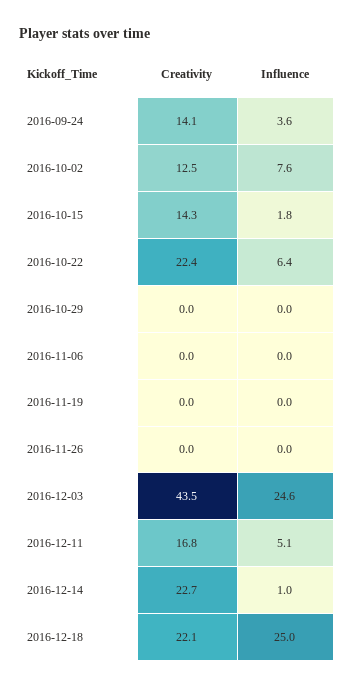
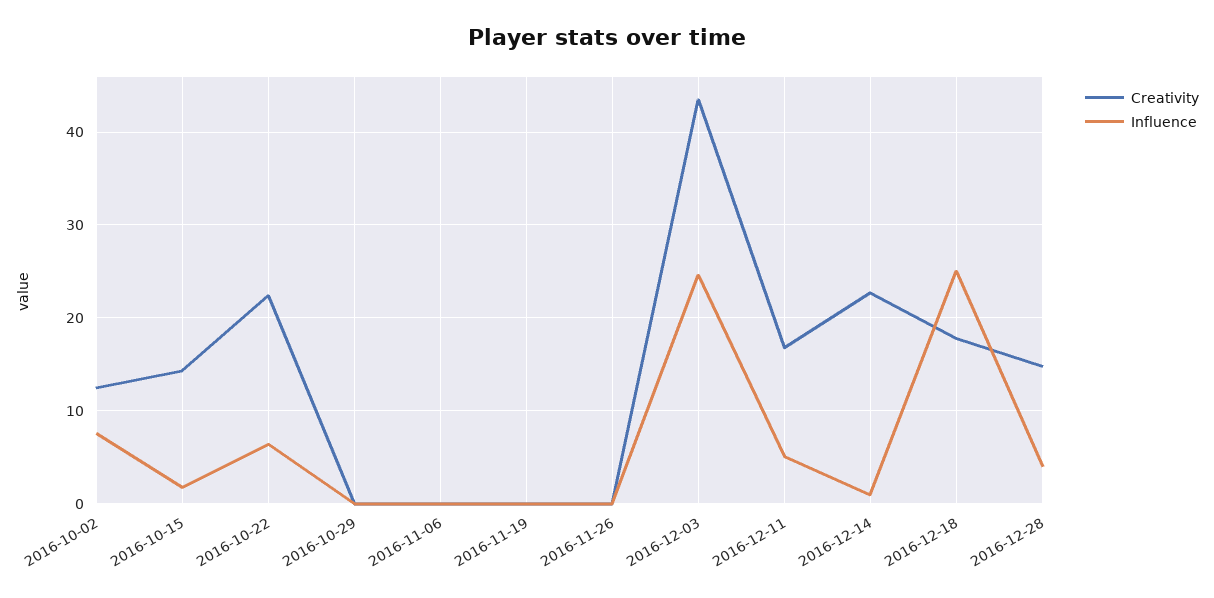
Creativity, 2016-09-24: 14.1 -> none
Influence, 2016-09-24: 3.6 -> none
Creativity, 2016-12-18: 22.1 -> 18
Creativity, 2016-12-28: none -> 15
Influence, 2016-12-28: none -> 4

